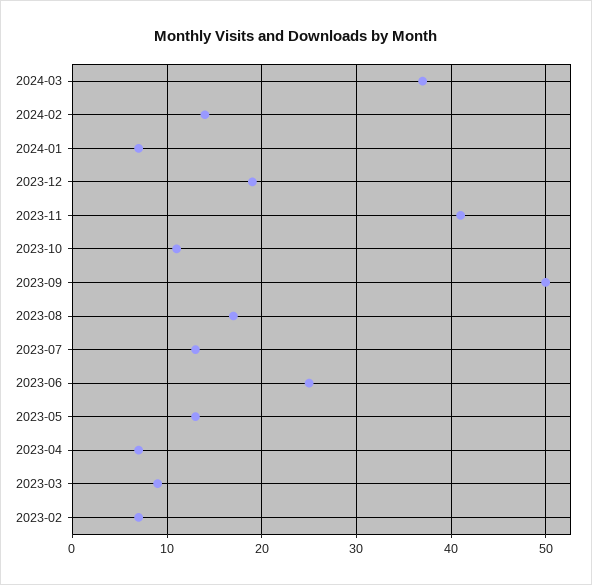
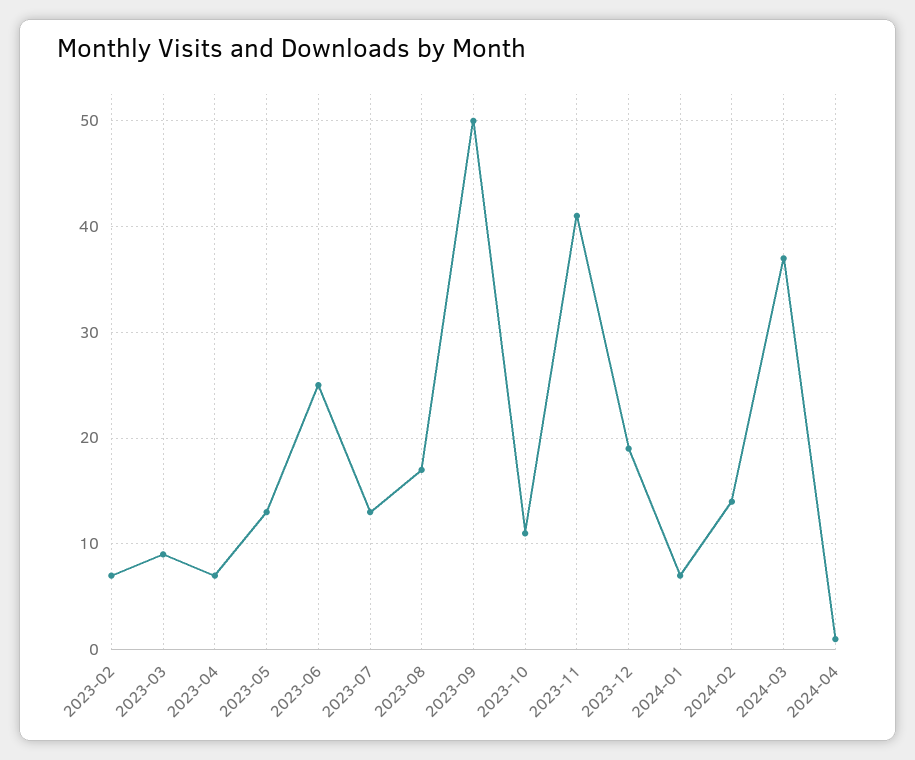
2024-04: none -> 1

